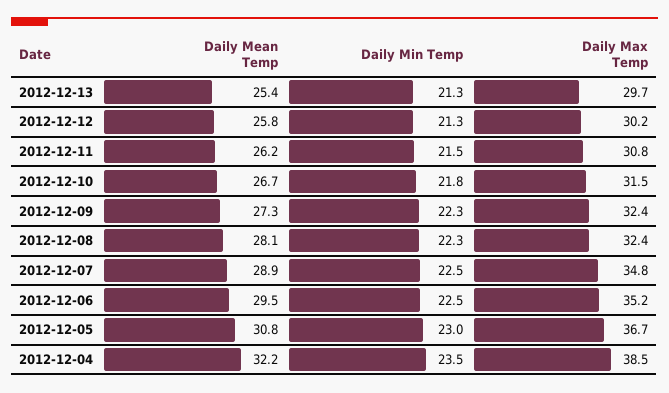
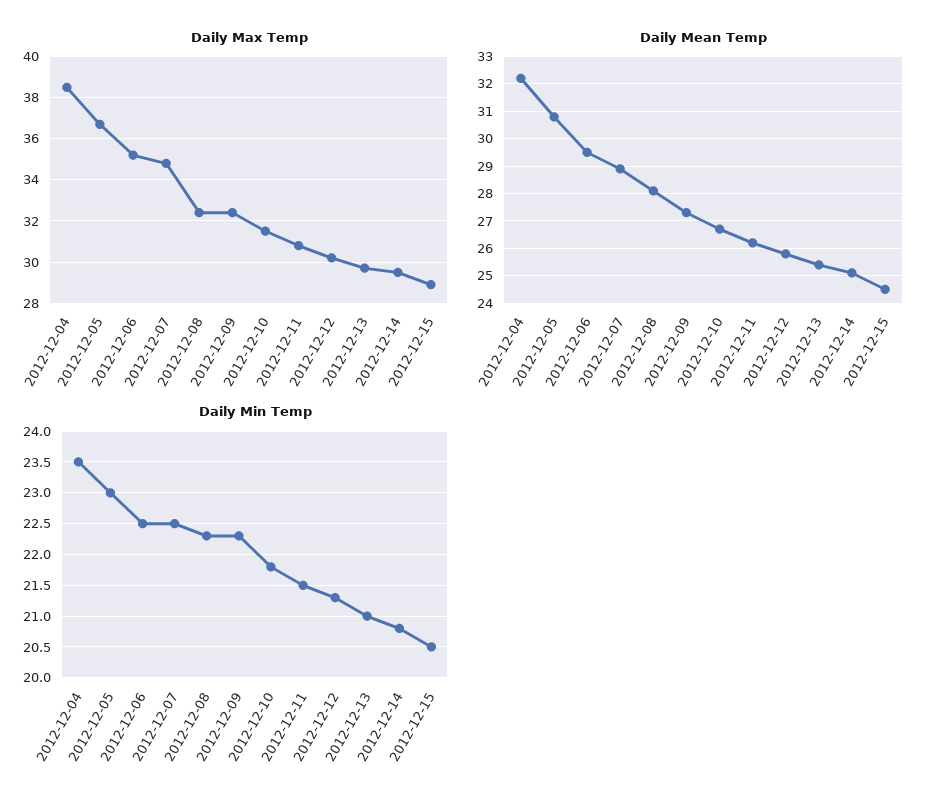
Daily Min Temp, 2012-12-13: 21.3 -> 21
Daily Max Temp, 2012-12-14: none -> 29.5
Daily Max Temp, 2012-12-15: none -> 29
Daily Mean Temp, 2012-12-14: none -> 25
Daily Mean Temp, 2012-12-15: none -> 24.5
Daily Min Temp, 2012-12-14: none -> 20.8
Daily Min Temp, 2012-12-15: none -> 20.5

